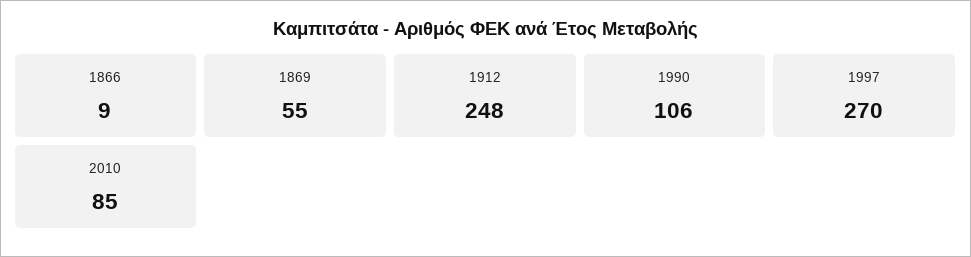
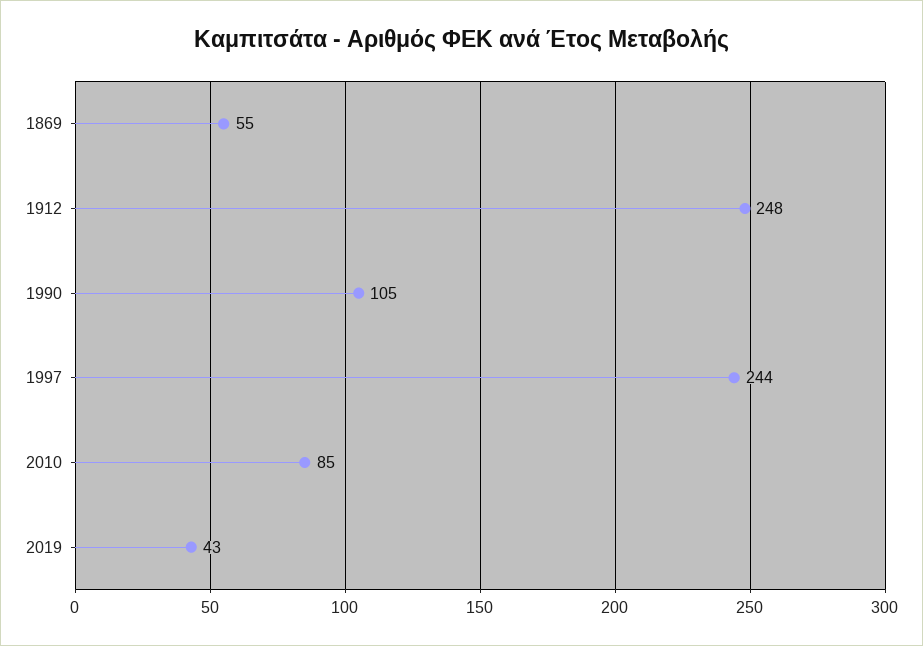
1866: 9 -> none
1990: 106 -> 105
1997: 270 -> 244
2019: none -> 43

